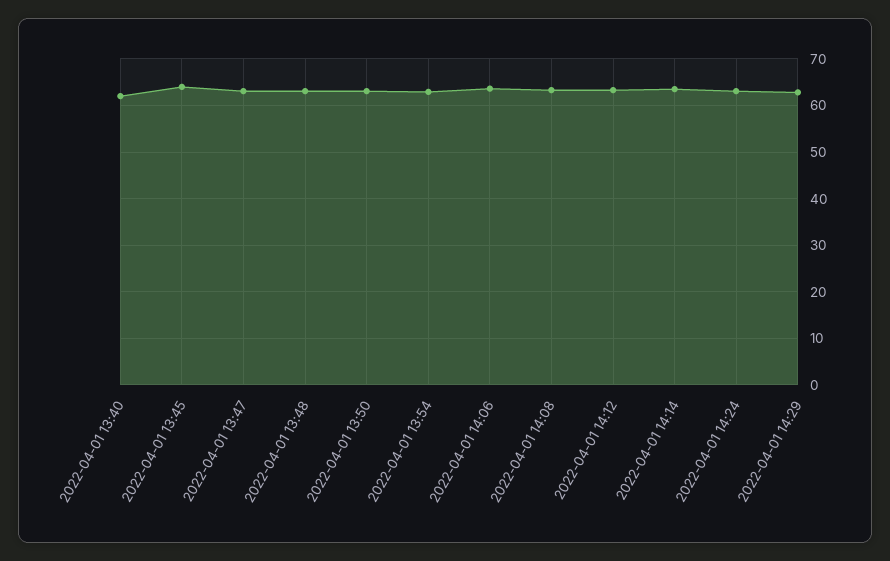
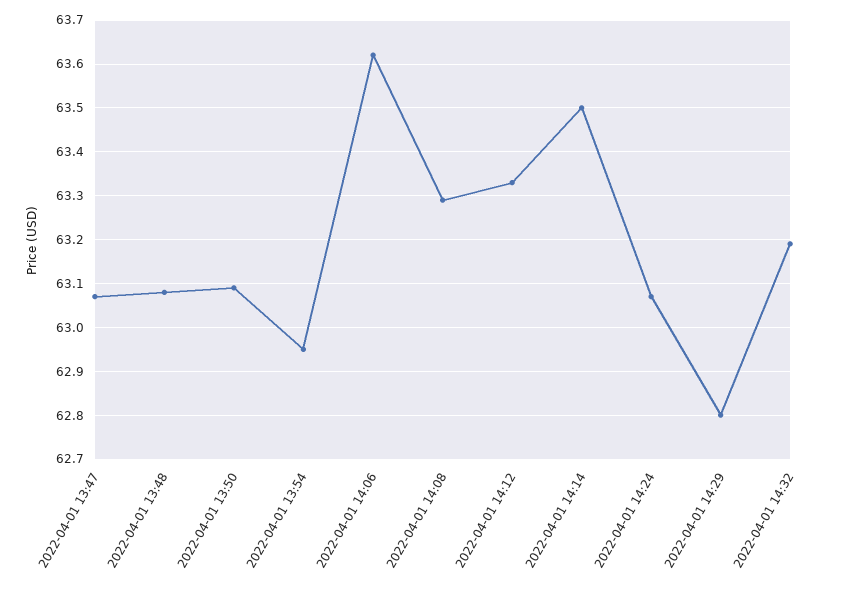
2022-04-01 13:40: 62 -> none
2022-04-01 13:45: 64 -> none
2022-04-01 14:32: none -> 63.2

